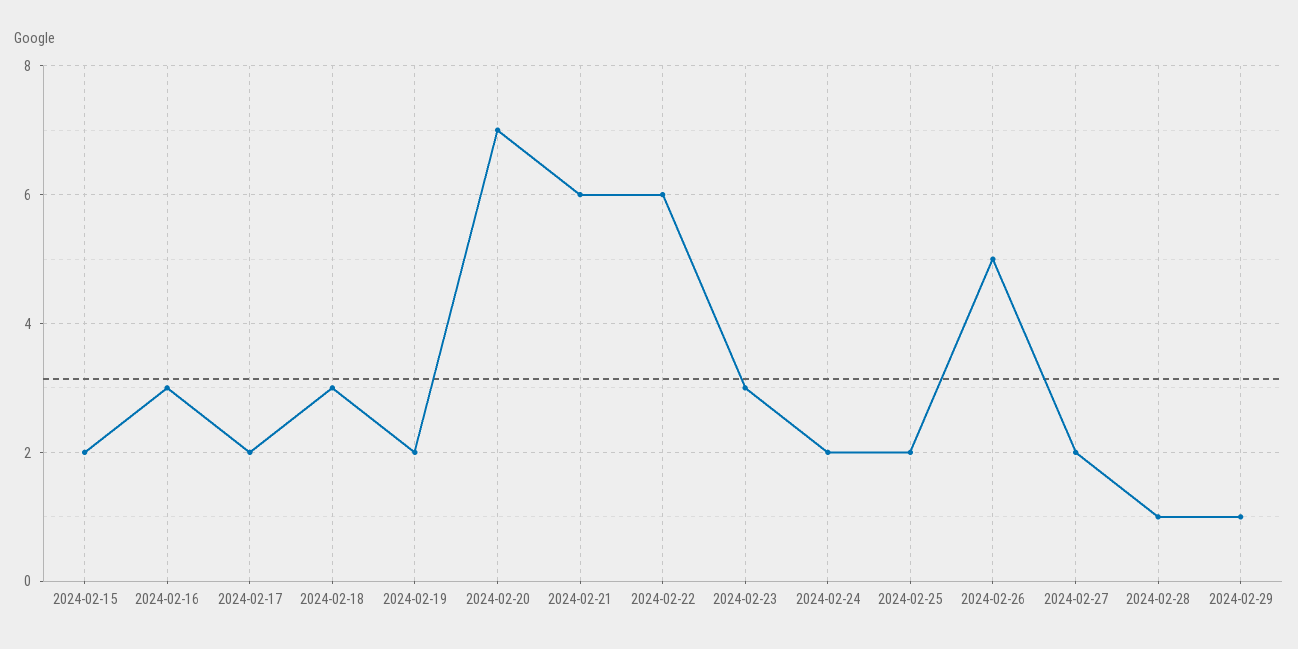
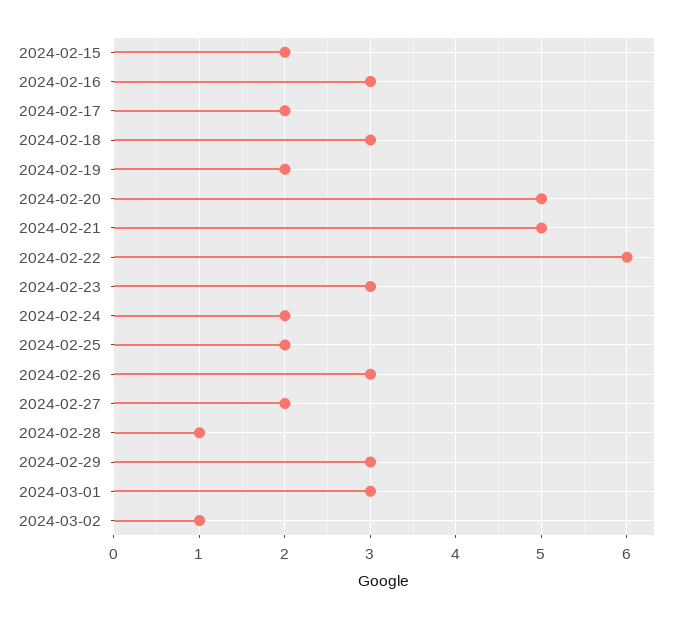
2024-02-20: 7 -> 5
2024-02-21: 6 -> 5
2024-02-26: 5 -> 3
2024-02-29: 1 -> 3
2024-03-01: none -> 3
2024-03-02: none -> 1

